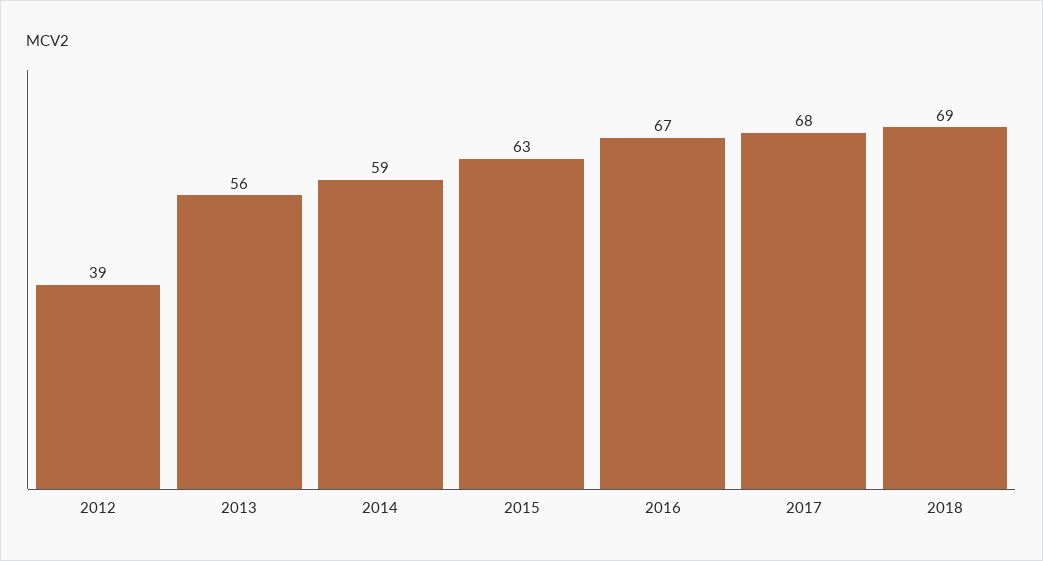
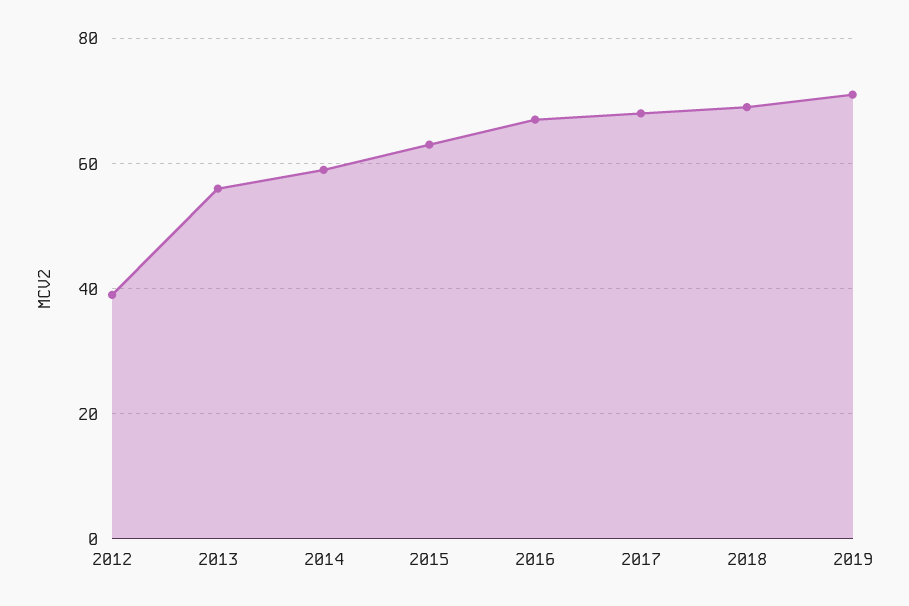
2019: none -> 70

